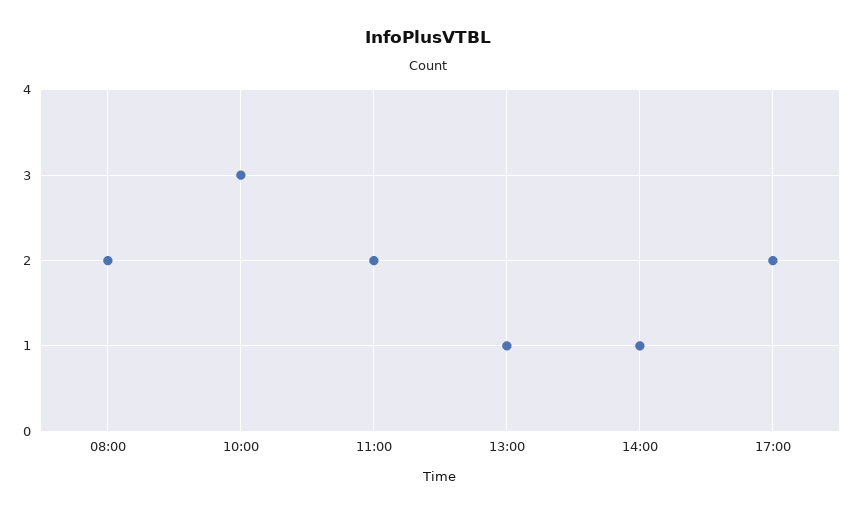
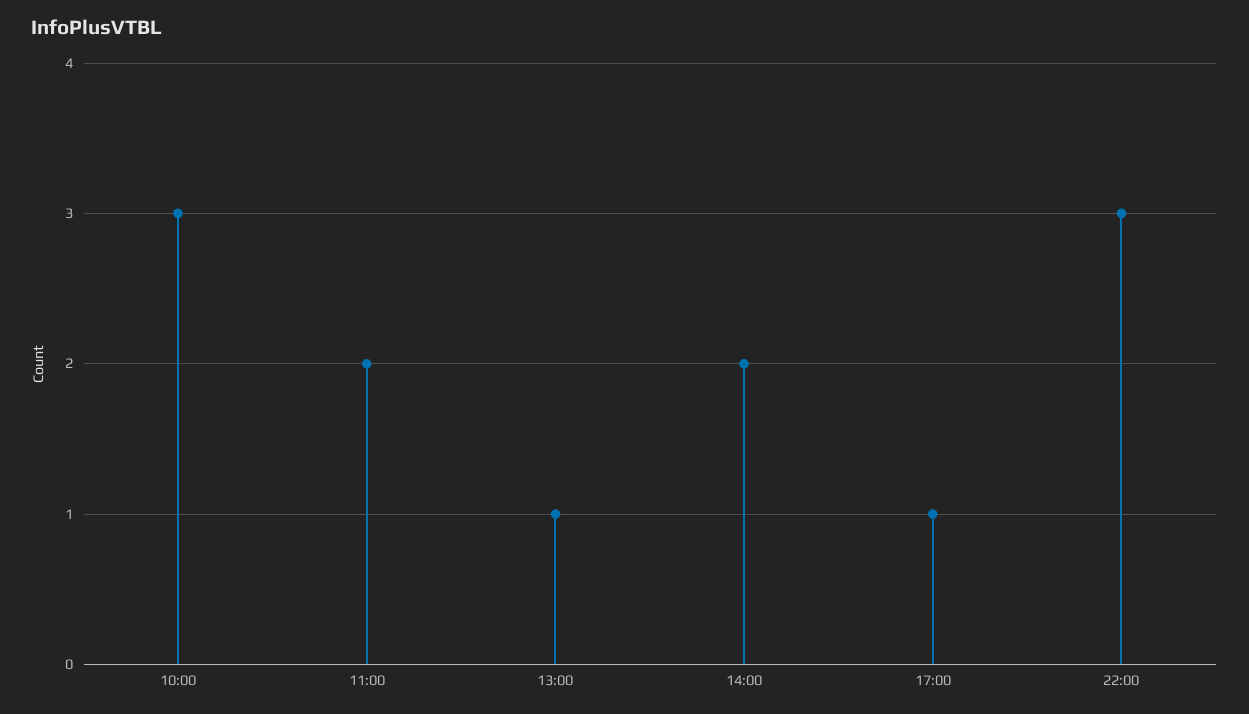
08:00: 2 -> none
14:00: 1 -> 2
17:00: 2 -> 1
22:00: none -> 3

